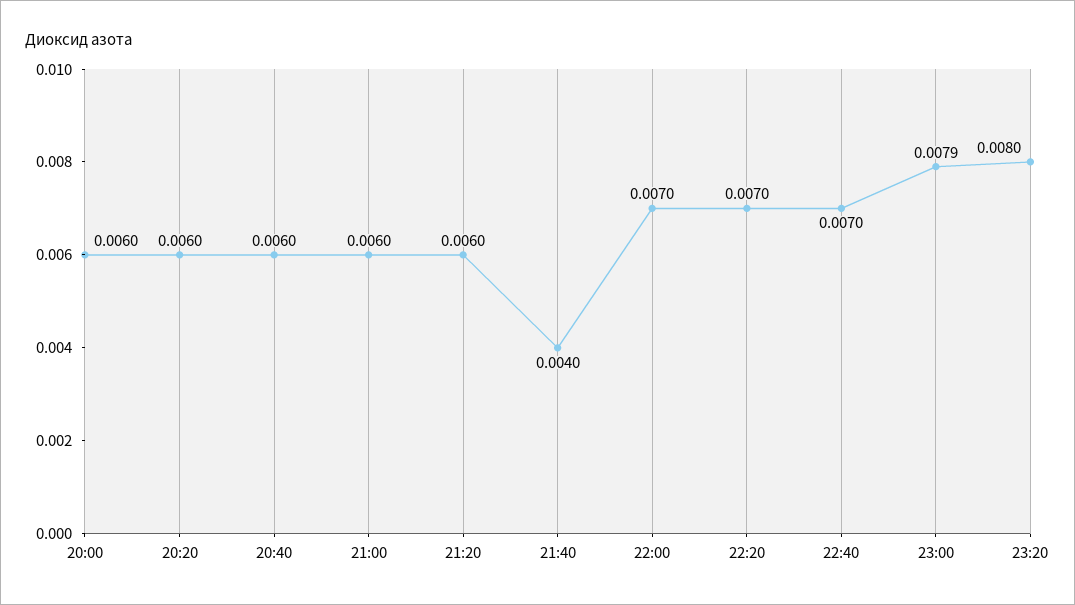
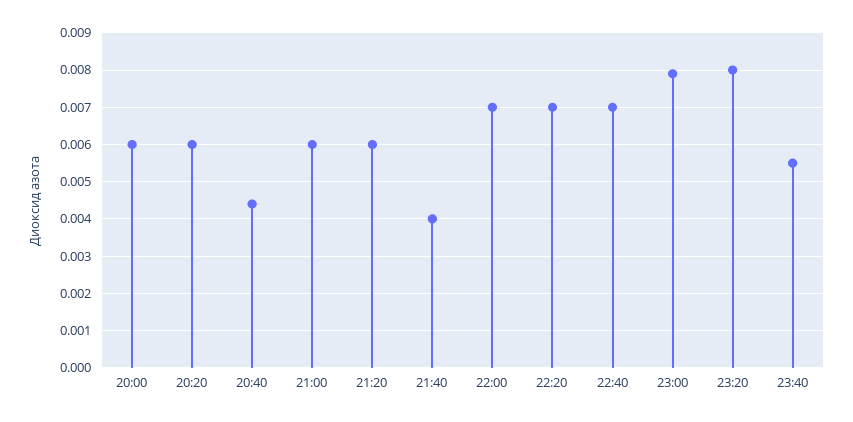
20:40: 0.006 -> 0.0045
23:40: none -> 0.0055

